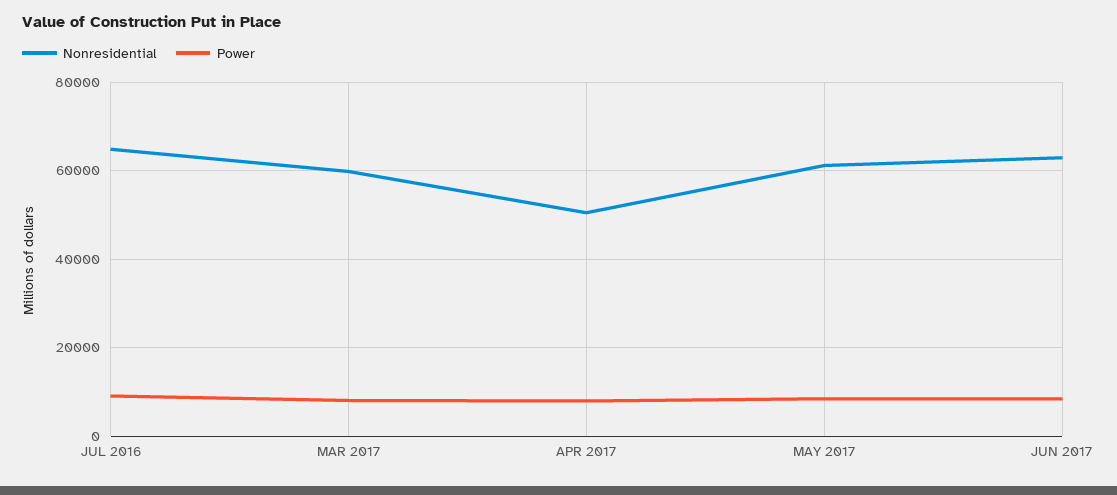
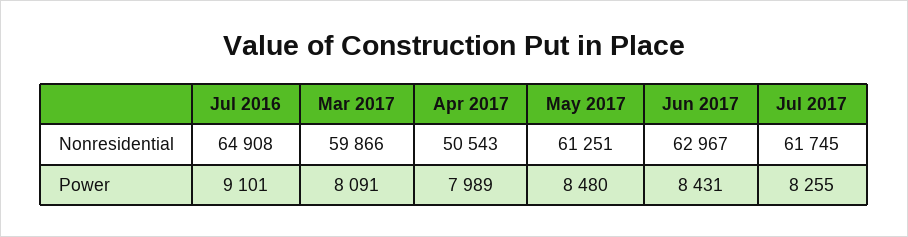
Nonresidential, Jul 2017: none -> 61745
Power, Jul 2017: none -> 8255

